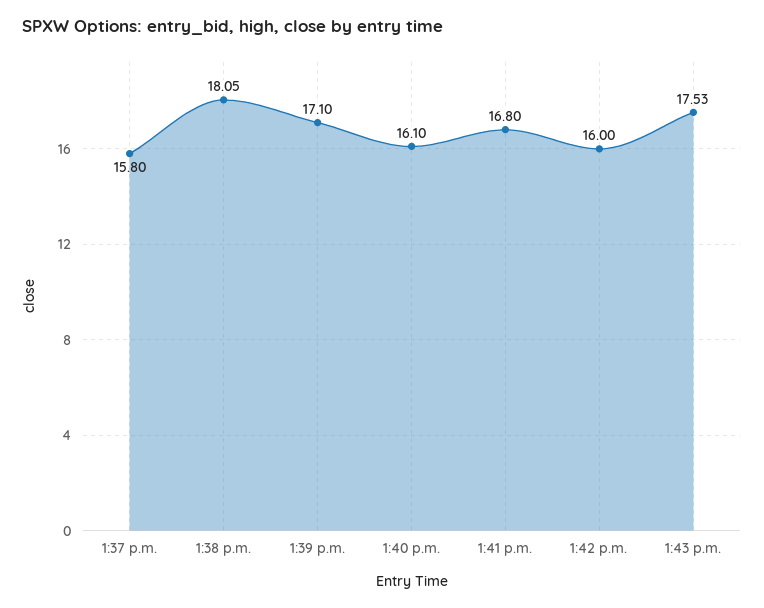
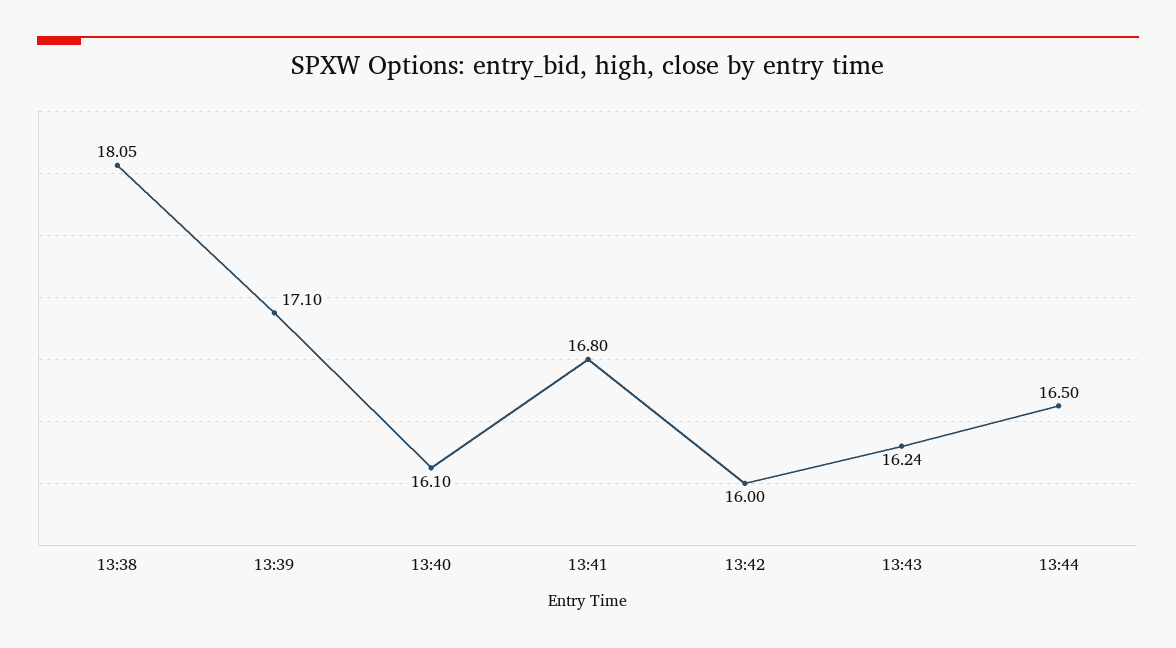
1:37 p.m.: 15.8 -> none
1:43 p.m.: 17.53 -> 16.24
13:44: none -> 16.5

